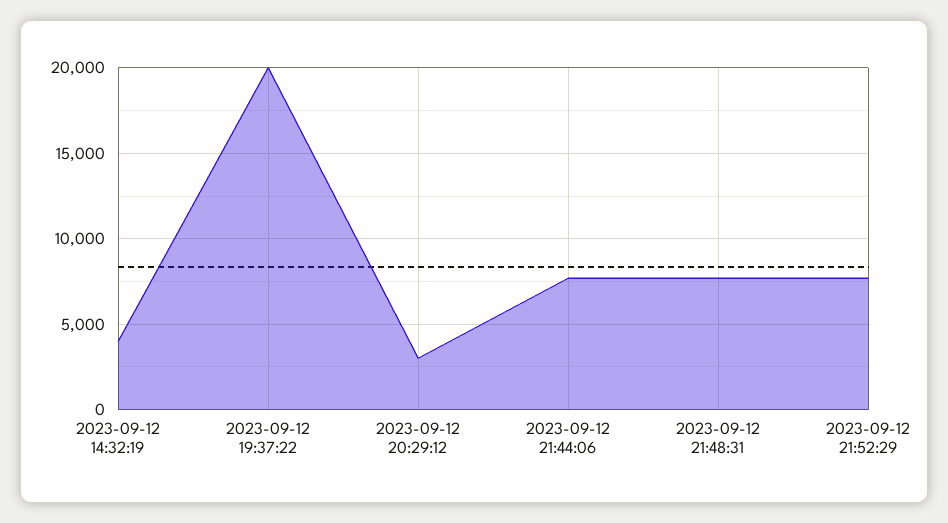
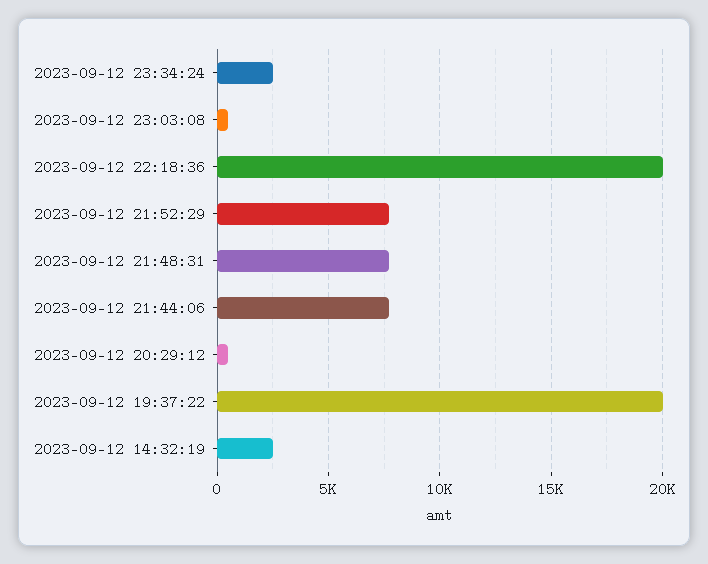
2023-09-12 14:32:19: 4000 -> 2500
2023-09-12 20:29:12: 3000 -> 500
2023-09-12 23:34:24: none -> 2500
2023-09-12 23:03:08: none -> 500
2023-09-12 22:18:36: none -> 20000

